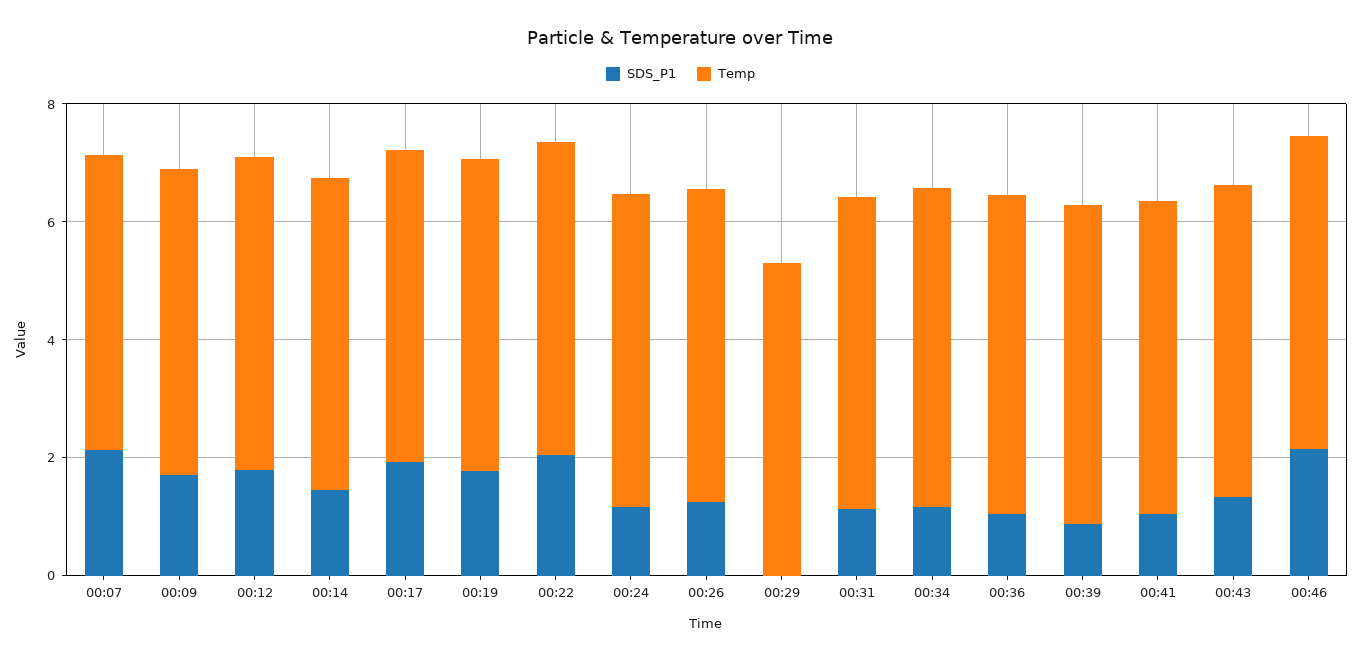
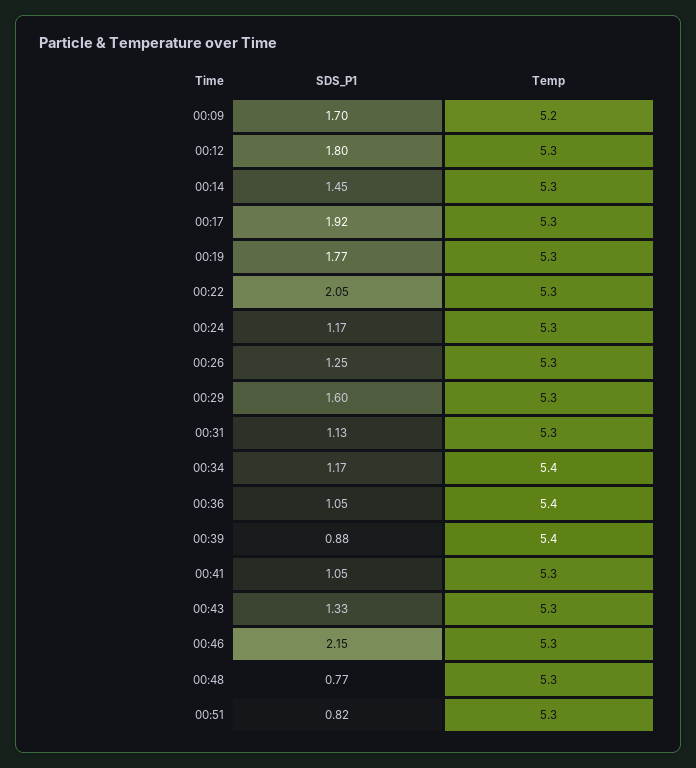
SDS_P1, 00:07: 2 -> none
Temp, 00:07: 5 -> none
SDS_P1, 00:29: 0 -> 1.6
SDS_P1, 00:48: none -> 0.77
Temp, 00:48: none -> 5.3
SDS_P1, 00:51: none -> 0.82
Temp, 00:51: none -> 5.3

